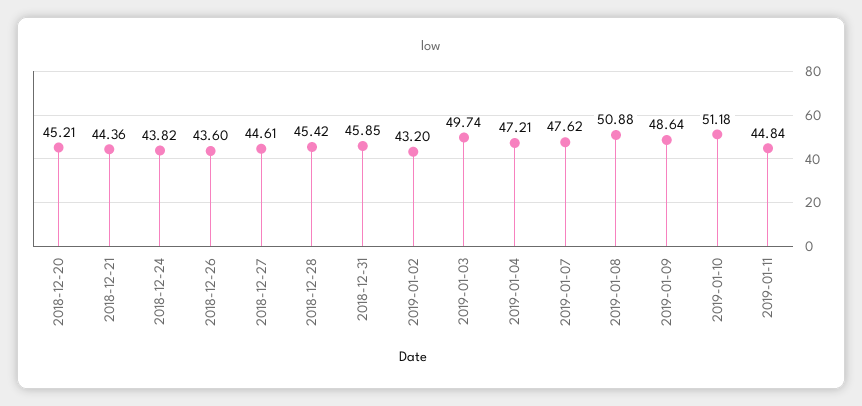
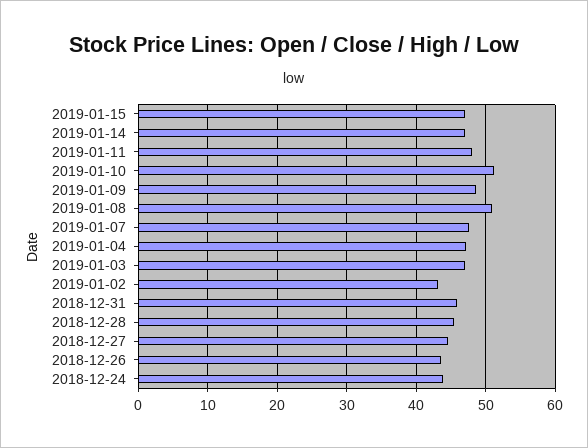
2018-12-20: 45.21 -> none
2018-12-21: 44.36 -> none
2019-01-03: 49.74 -> 47
2019-01-11: 44.84 -> 48
2019-01-15: none -> 47
2019-01-14: none -> 47

